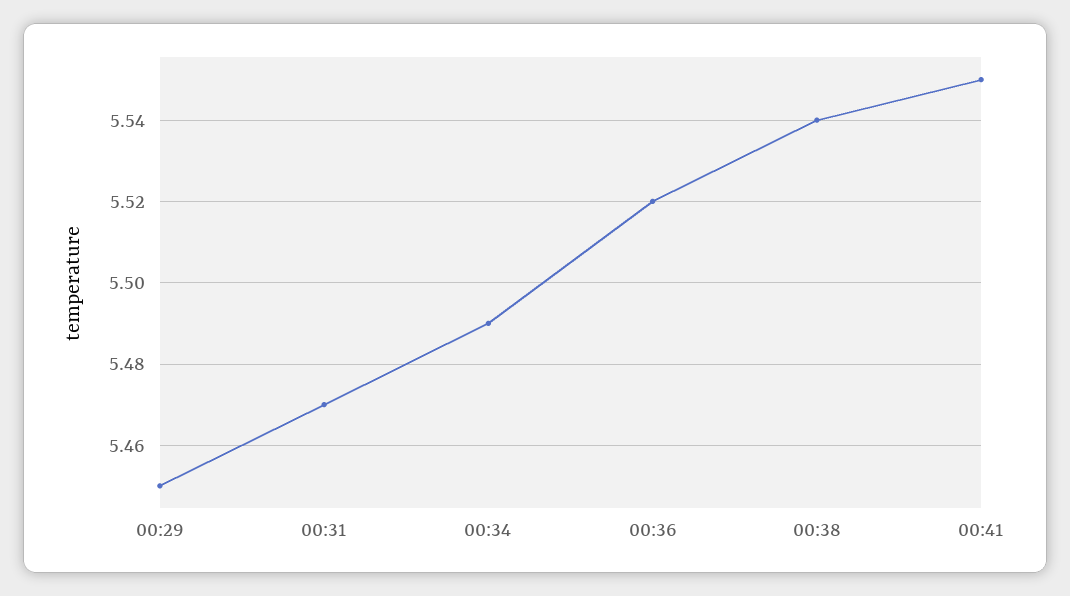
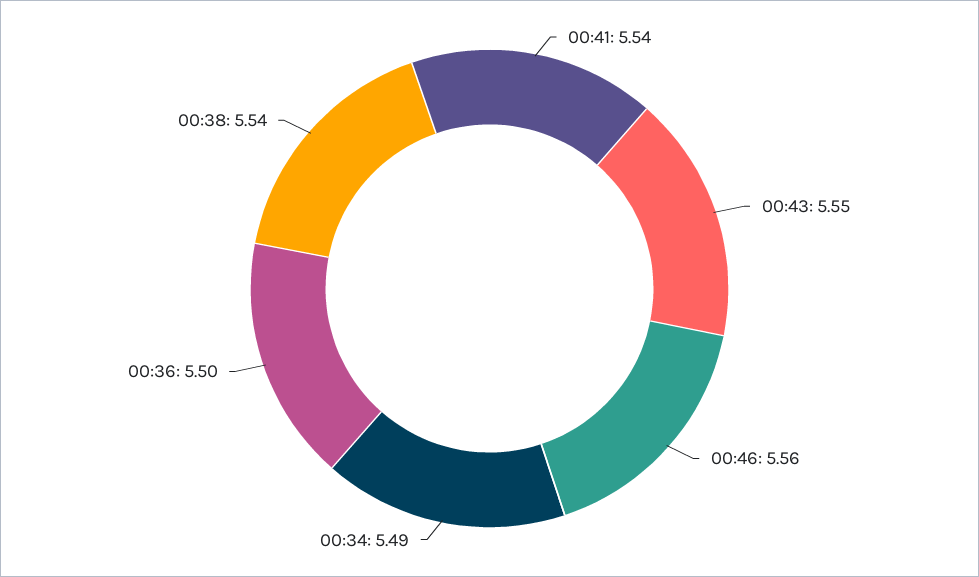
00:29: 5.45 -> none
00:31: 5.47 -> none
00:36: 5.52 -> 5.5
00:41: 5.55 -> 5.54
00:43: none -> 5.55
00:46: none -> 5.56

